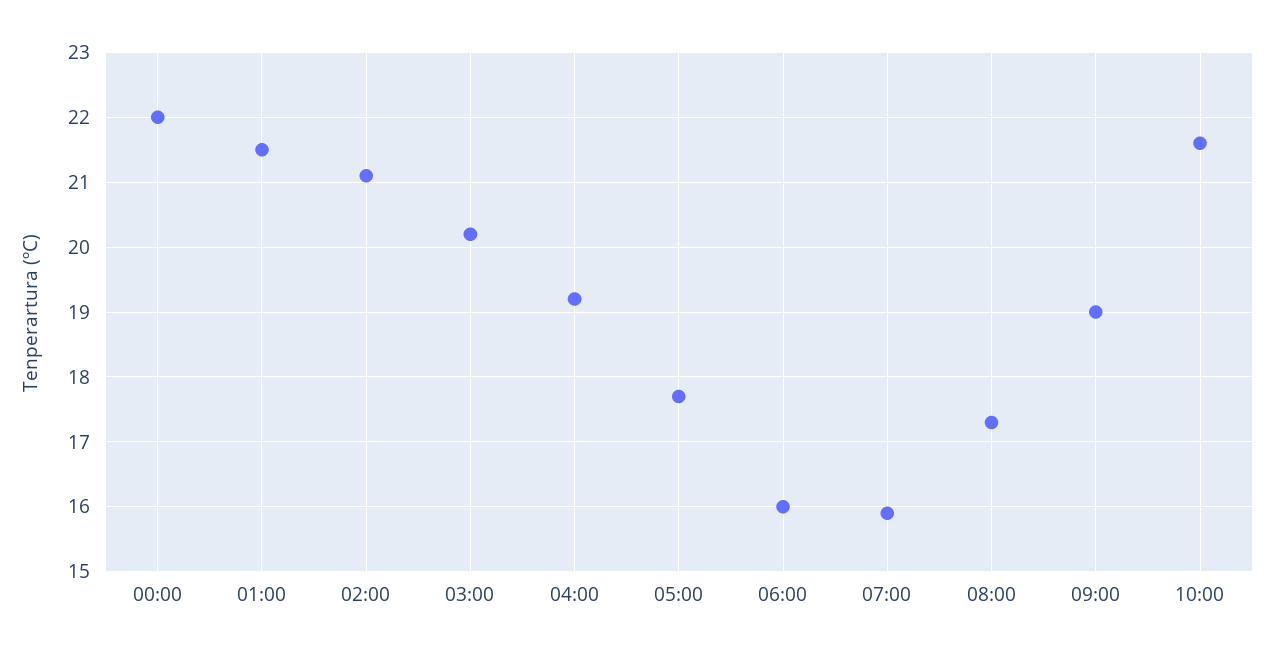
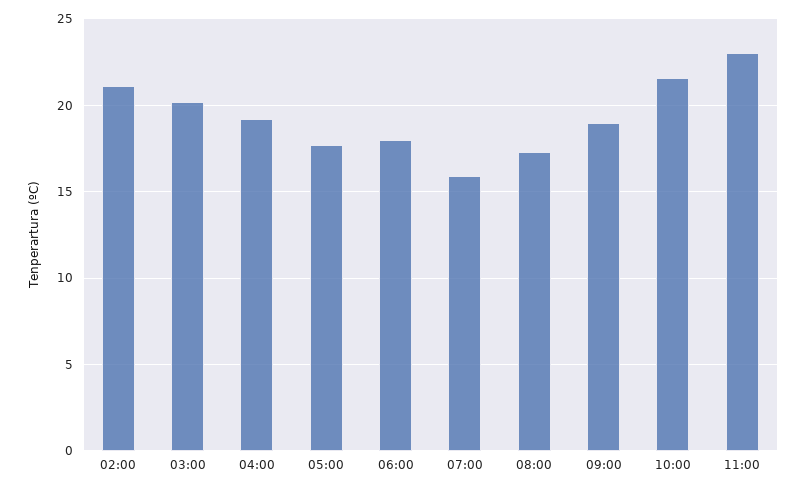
00:00: 22 -> none
01:00: 21.5 -> none
06:00: 16 -> 18
11:00: none -> 23

